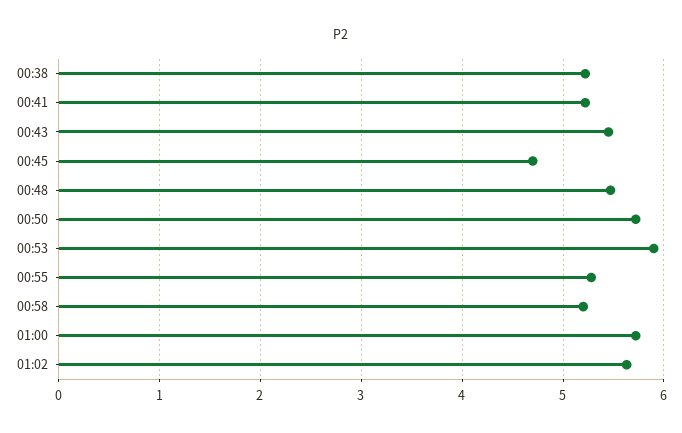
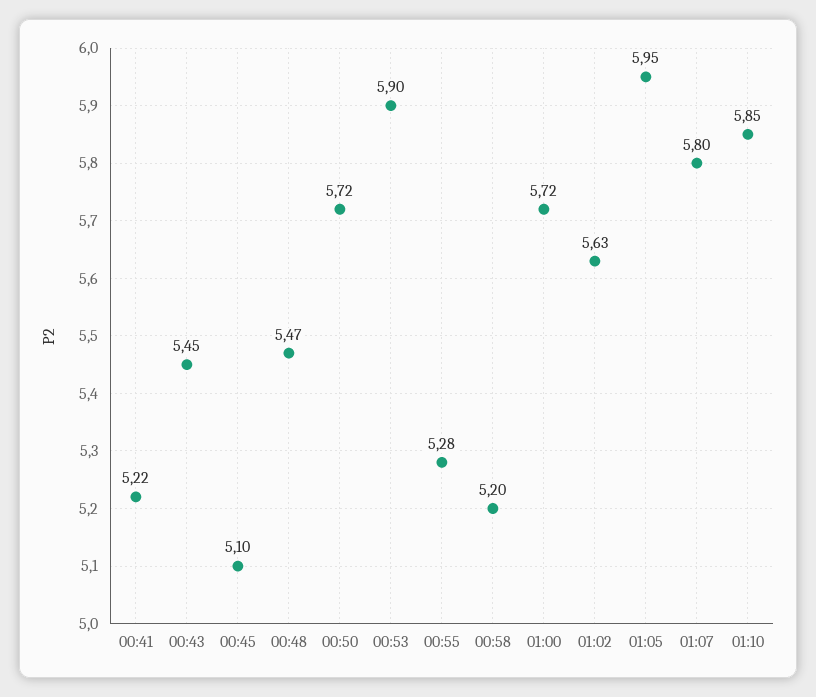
00:38: 5.2 -> none
00:45: 4.7 -> 5.1
01:05: none -> 5.95
01:07: none -> 5.8
01:10: none -> 5.85

